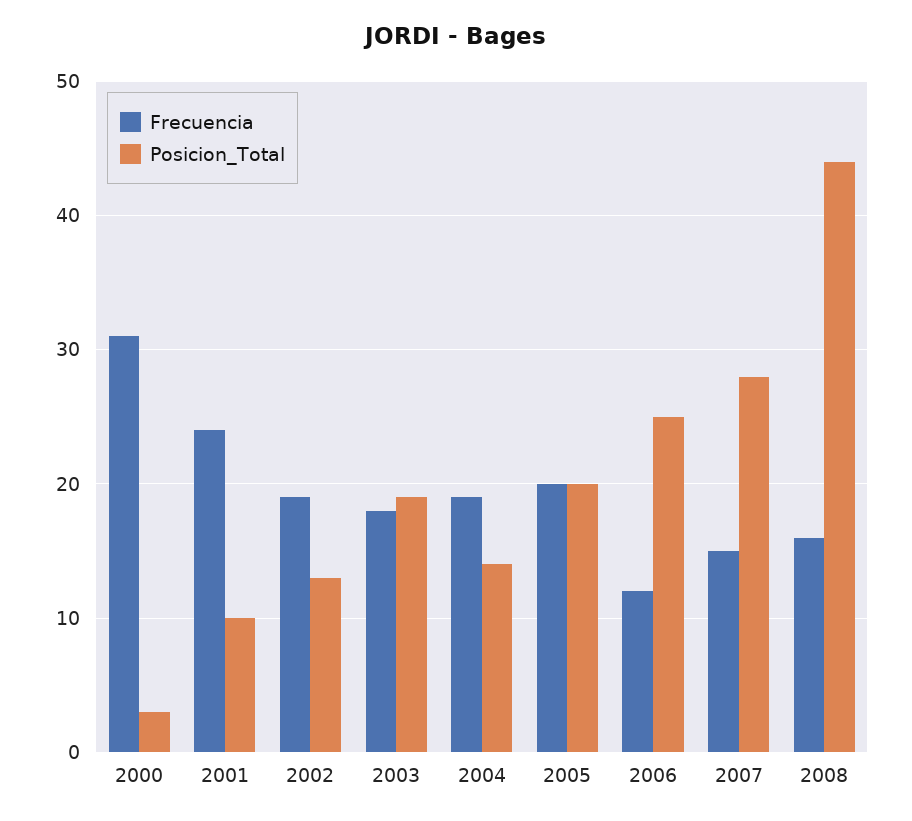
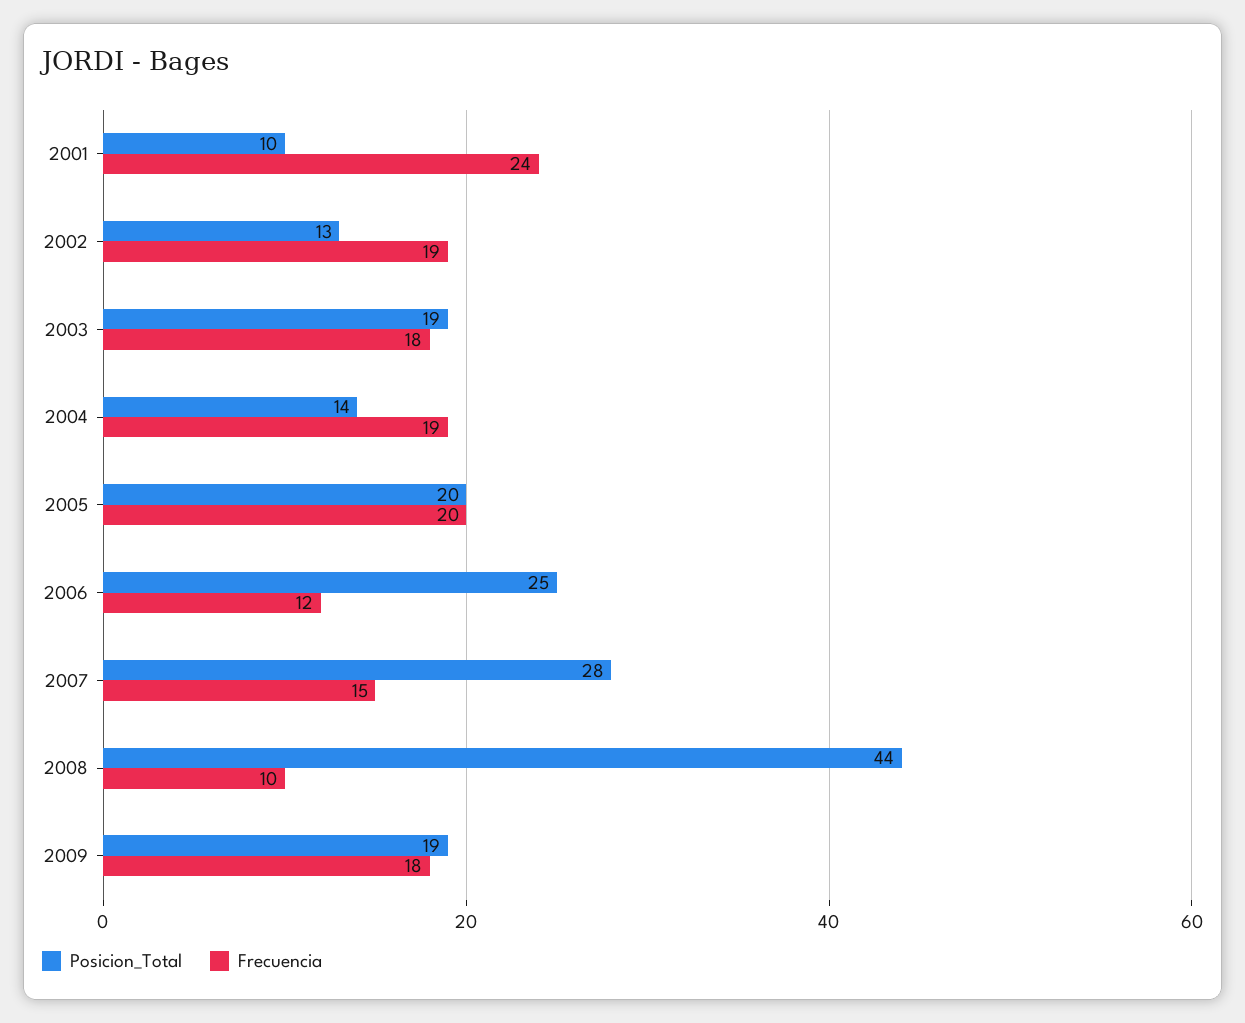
Frecuencia, 2000: 31 -> none
Posicion_Total, 2000: 3 -> none
Frecuencia, 2008: 16 -> 10
Posicion_Total, 2009: none -> 19
Frecuencia, 2009: none -> 18

